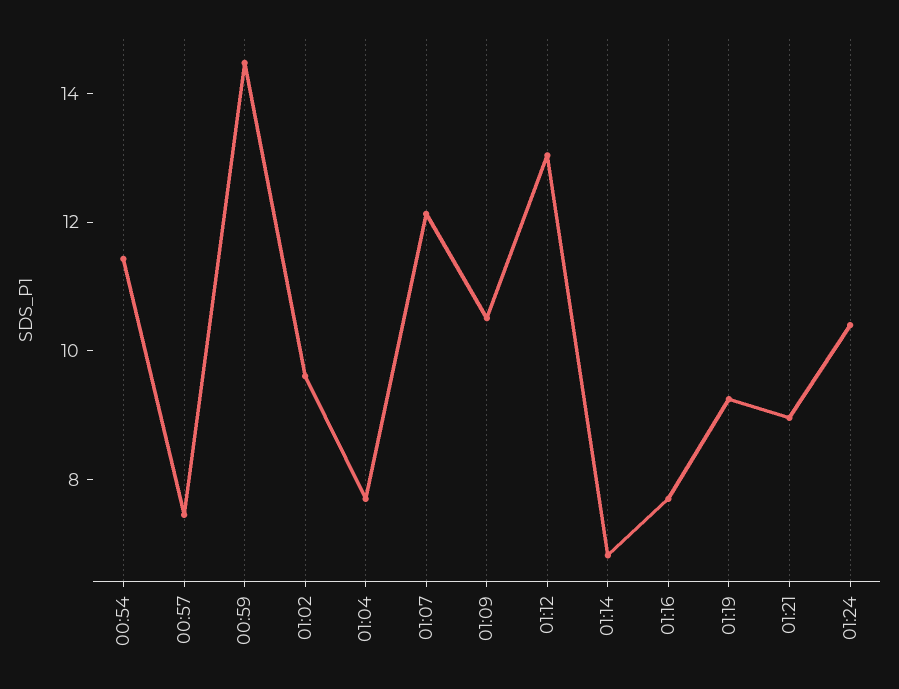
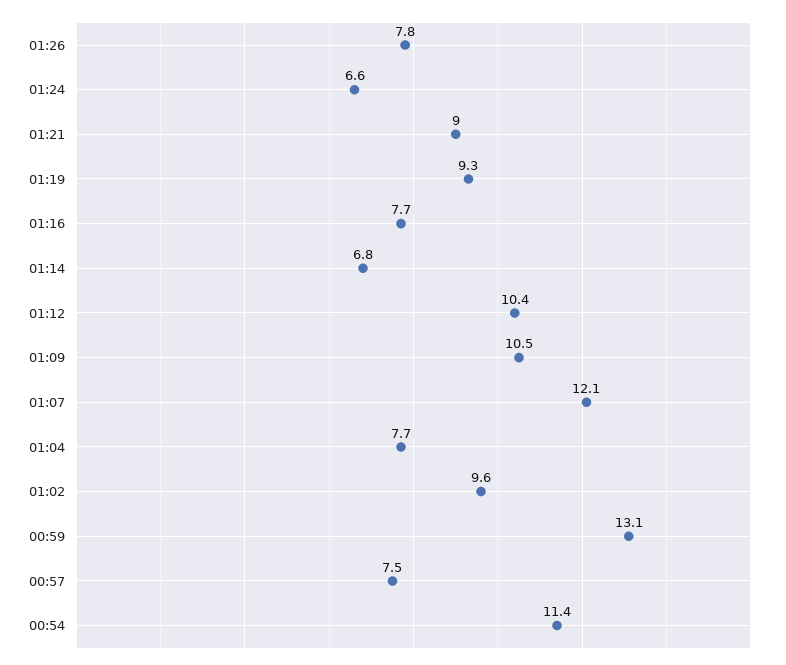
00:59: 14.5 -> 13.1
01:12: 13 -> 10.4
01:24: 10.5 -> 6.6
01:26: none -> 7.8

